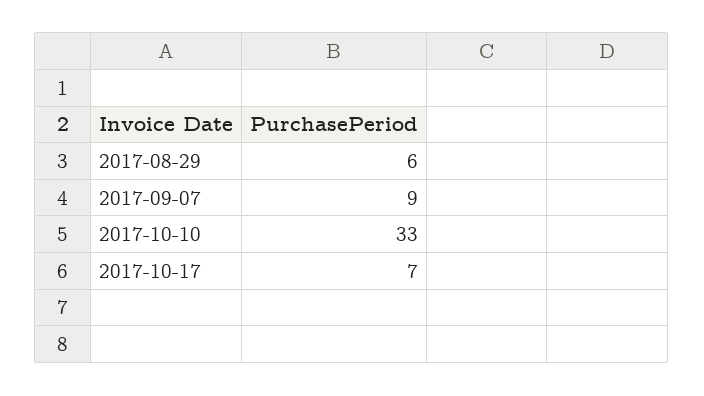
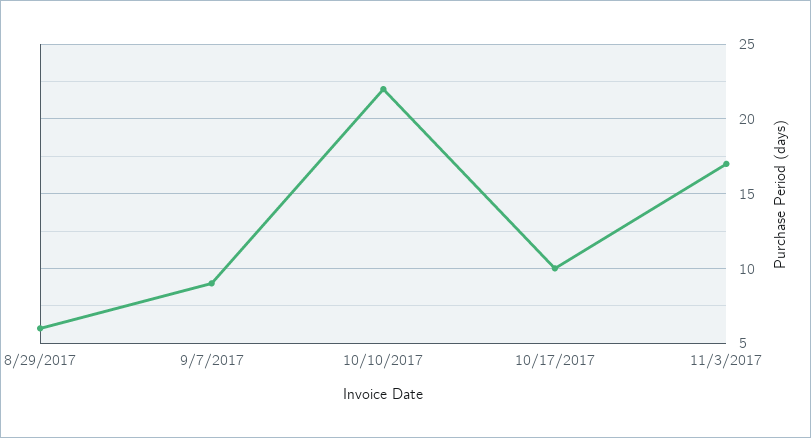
2017-10-10: 33 -> 22
2017-10-17: 7 -> 10
11/3/2017: none -> 17

